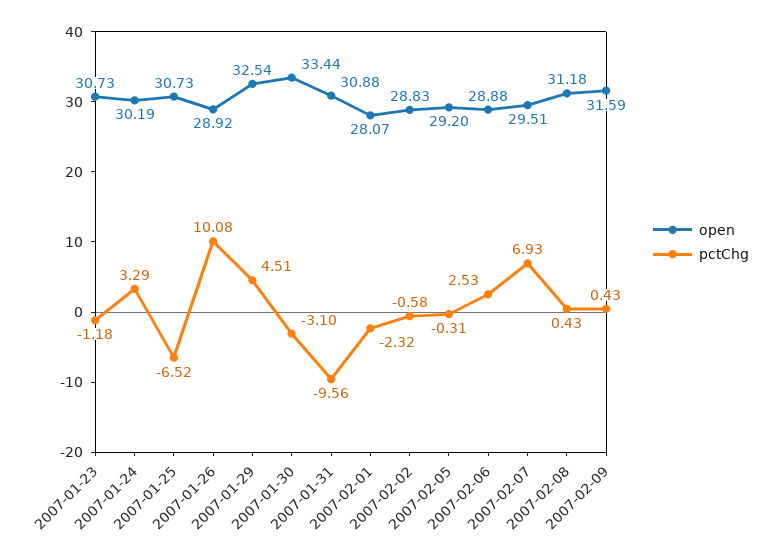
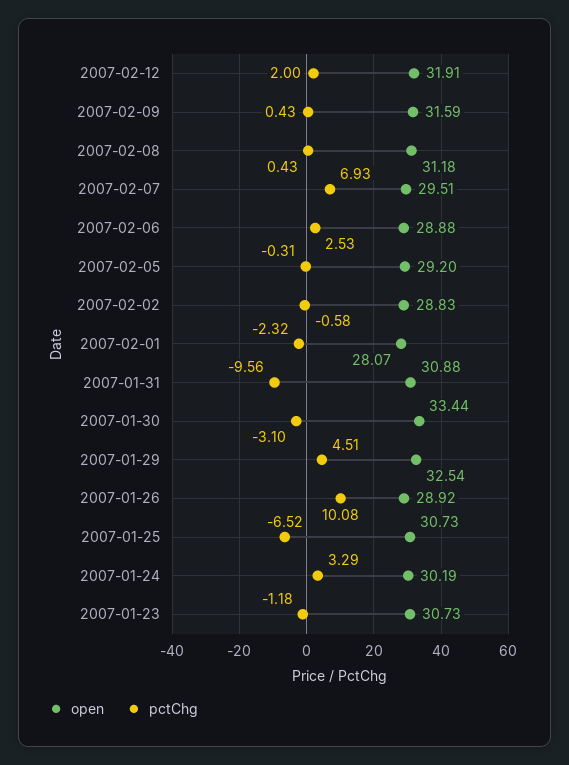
open, 2007-02-12: none -> 31.91
pctChg, 2007-02-12: none -> 2

